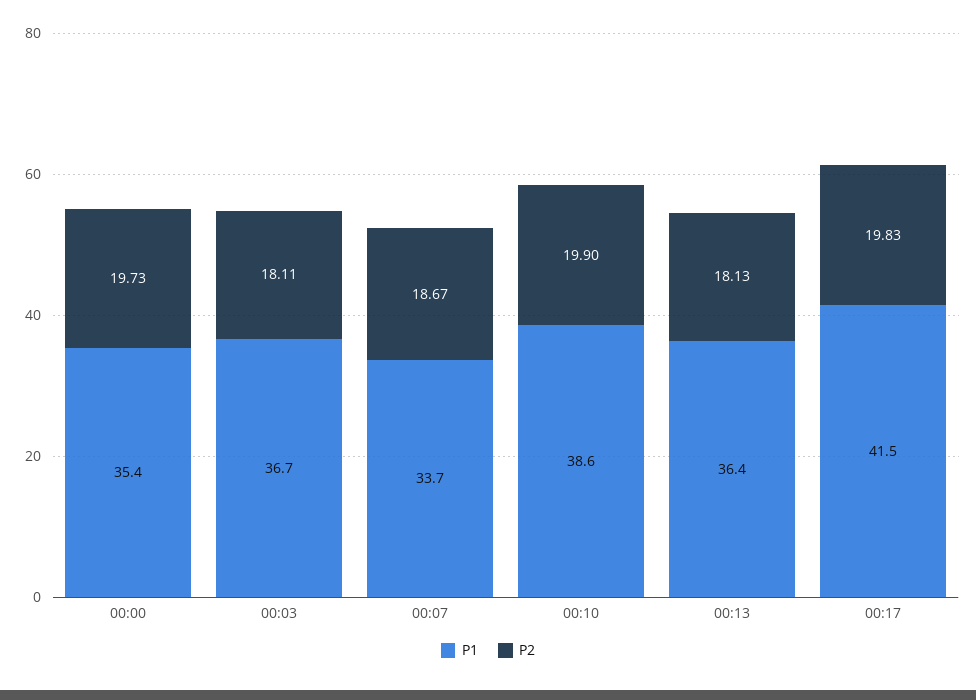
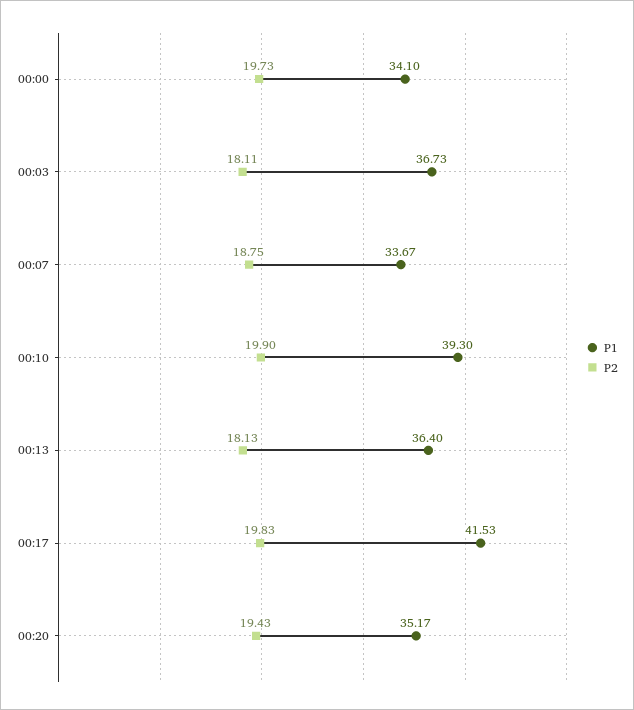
P1, 00:00: 35.4 -> 34.1
P2, 00:07: 18.67 -> 18.75
P1, 00:10: 38.6 -> 39.3
P1, 00:20: none -> 35.17
P2, 00:20: none -> 19.43

